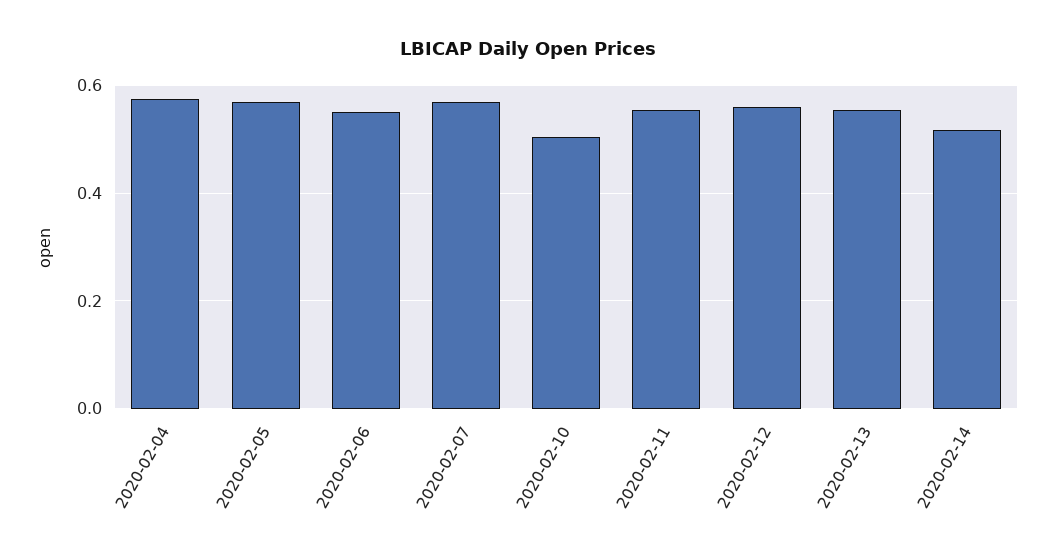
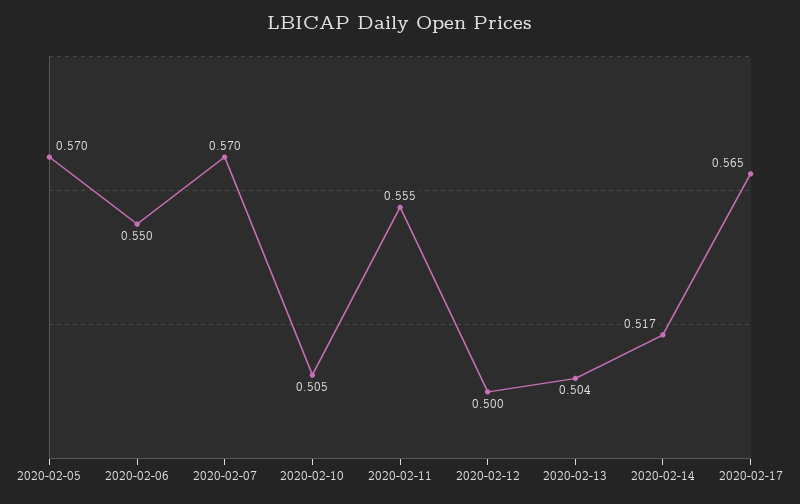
2020-02-04: 0.58 -> none
2020-02-12: 0.56 -> 0.5
2020-02-13: 0.56 -> 0.504
2020-02-17: none -> 0.565

